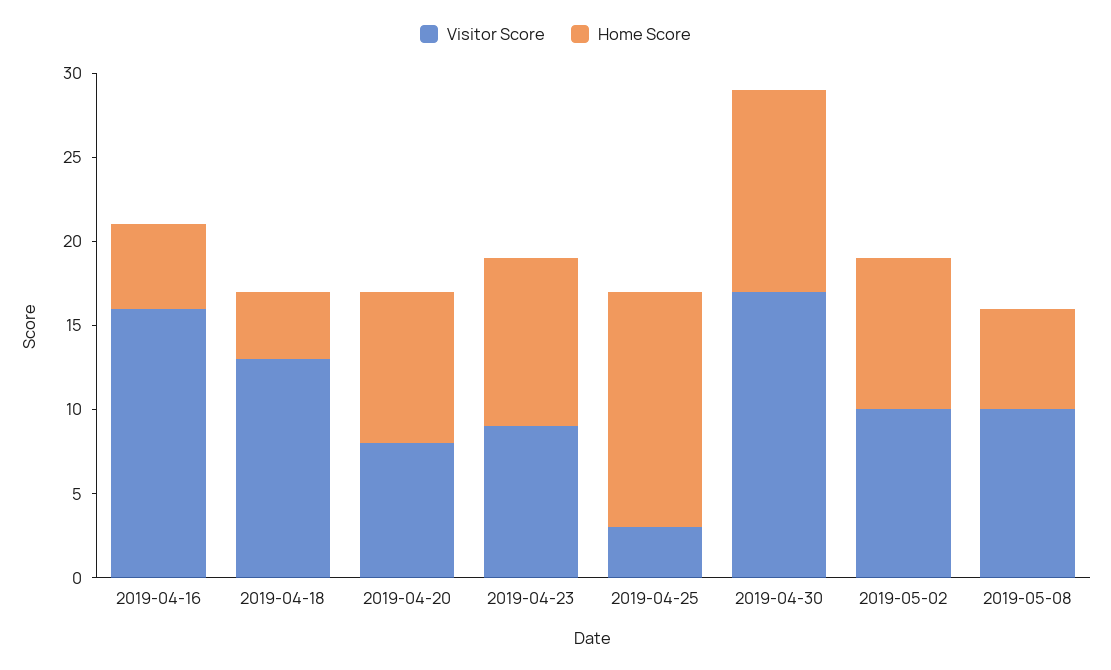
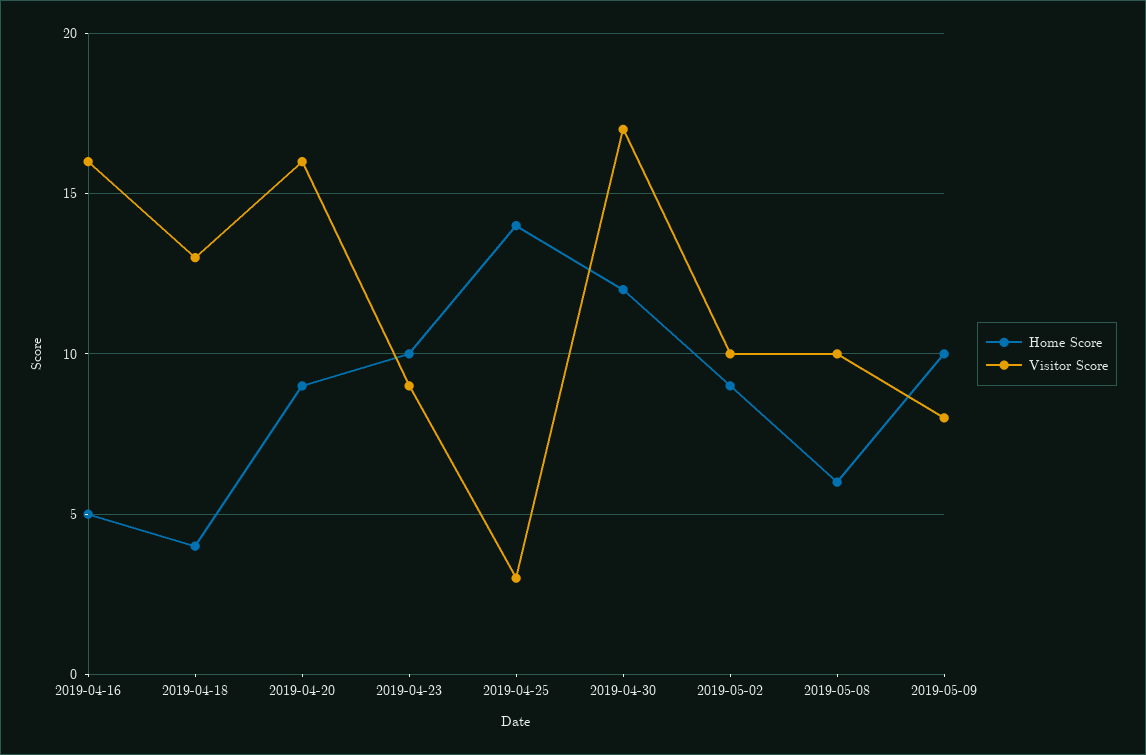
Visitor Score, 2019-04-20: 8 -> 16
Home Score, 2019-05-09: none -> 10
Visitor Score, 2019-05-09: none -> 8

